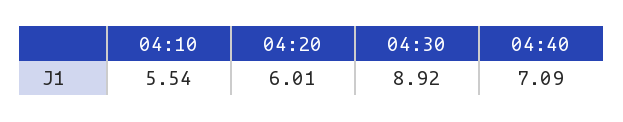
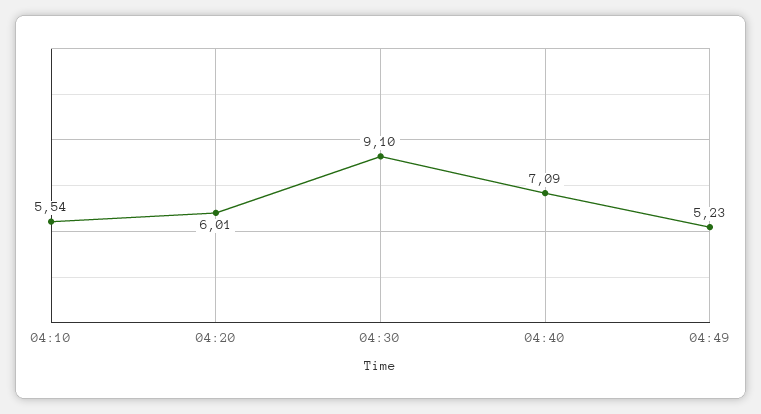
04:30: 8.92 -> 9.1
04:49: none -> 5.23

